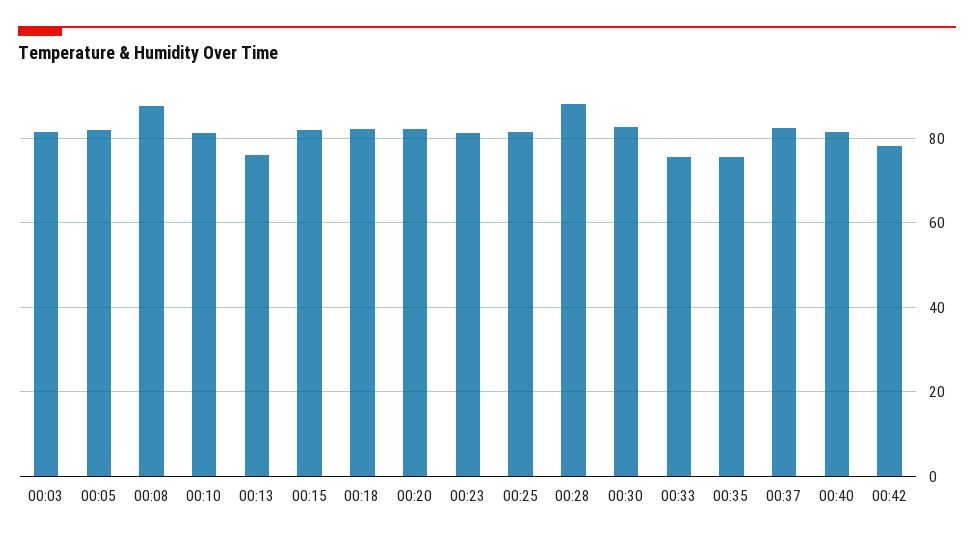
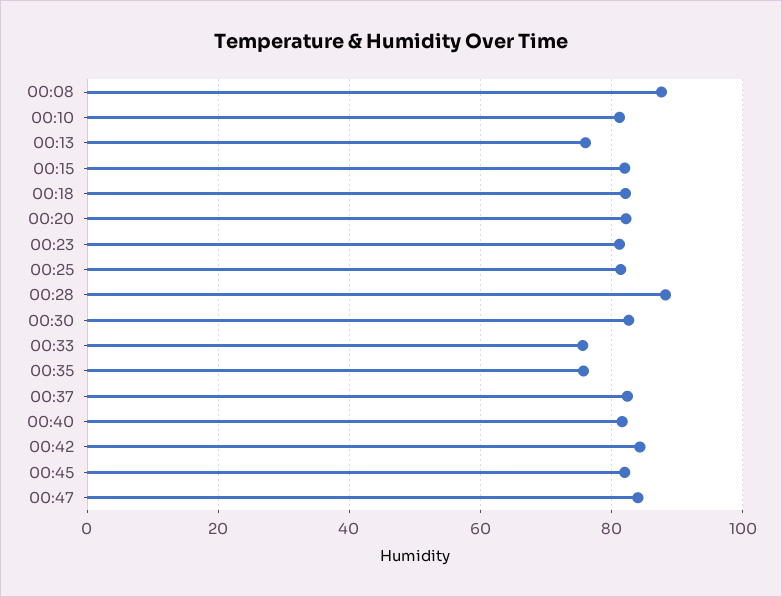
00:03: 82 -> none
00:05: 82 -> none
00:42: 78 -> 84
00:45: none -> 82
00:47: none -> 84

